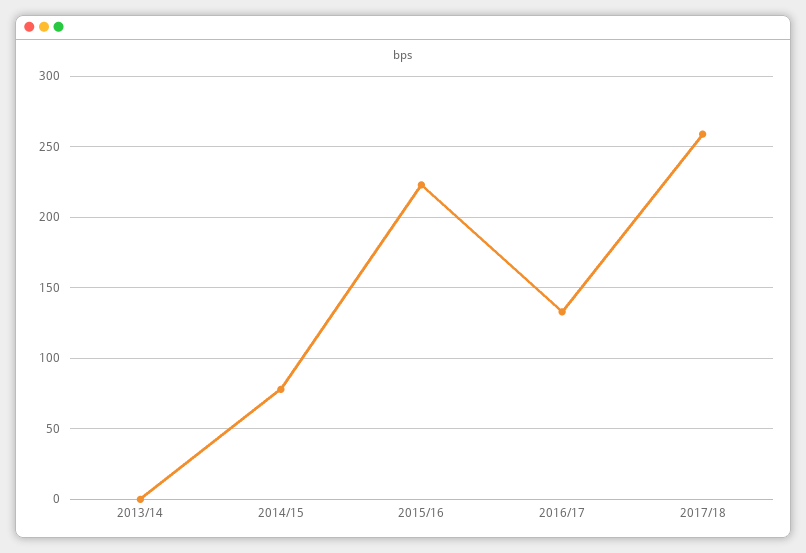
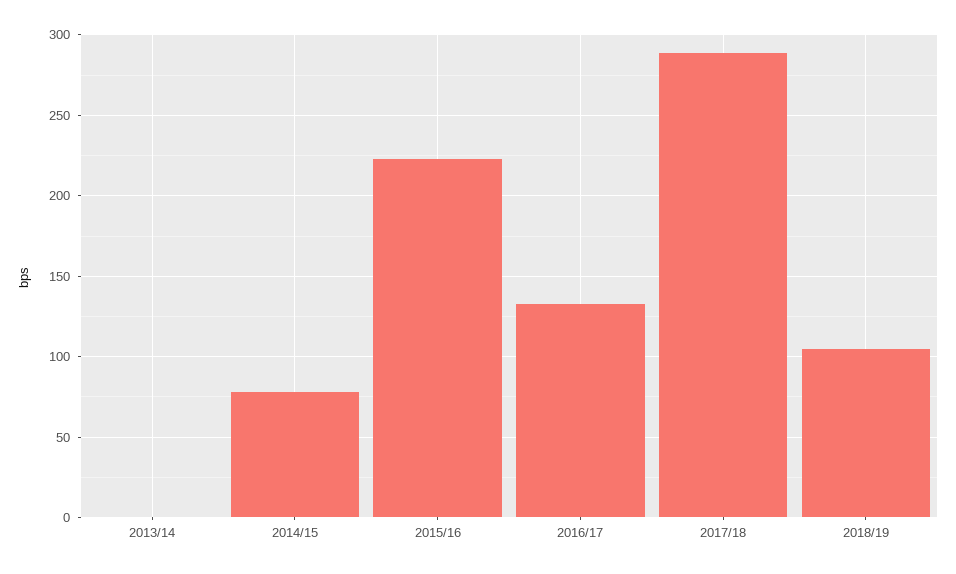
2017/18: 260 -> 290
2018/19: none -> 105

